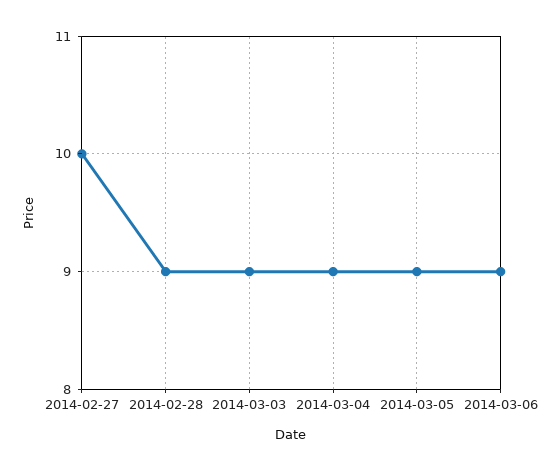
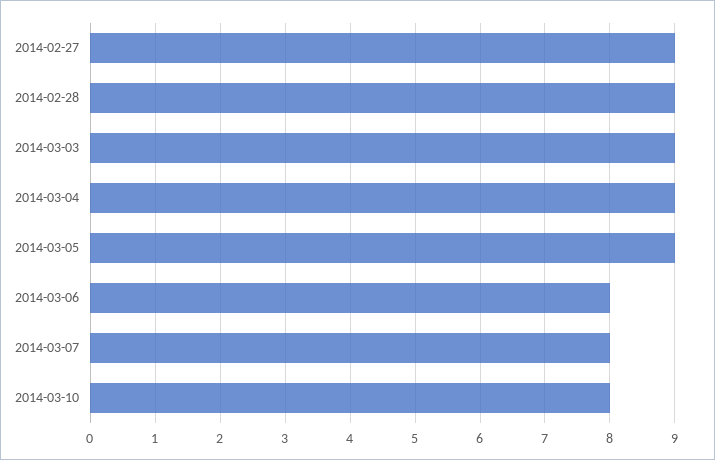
2014-02-27: 10 -> 9
2014-03-06: 9 -> 8
2014-03-07: none -> 8
2014-03-10: none -> 8

